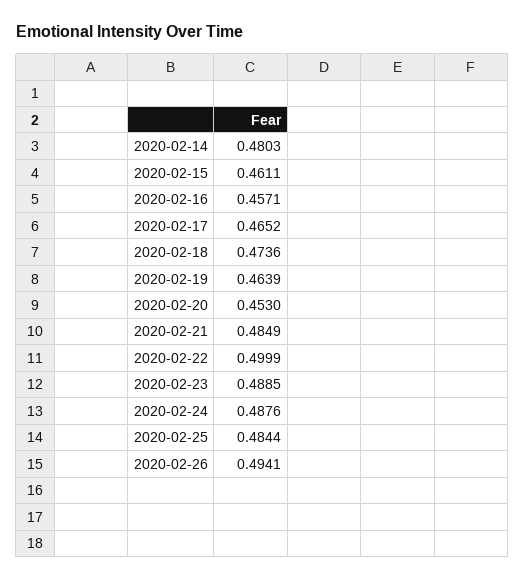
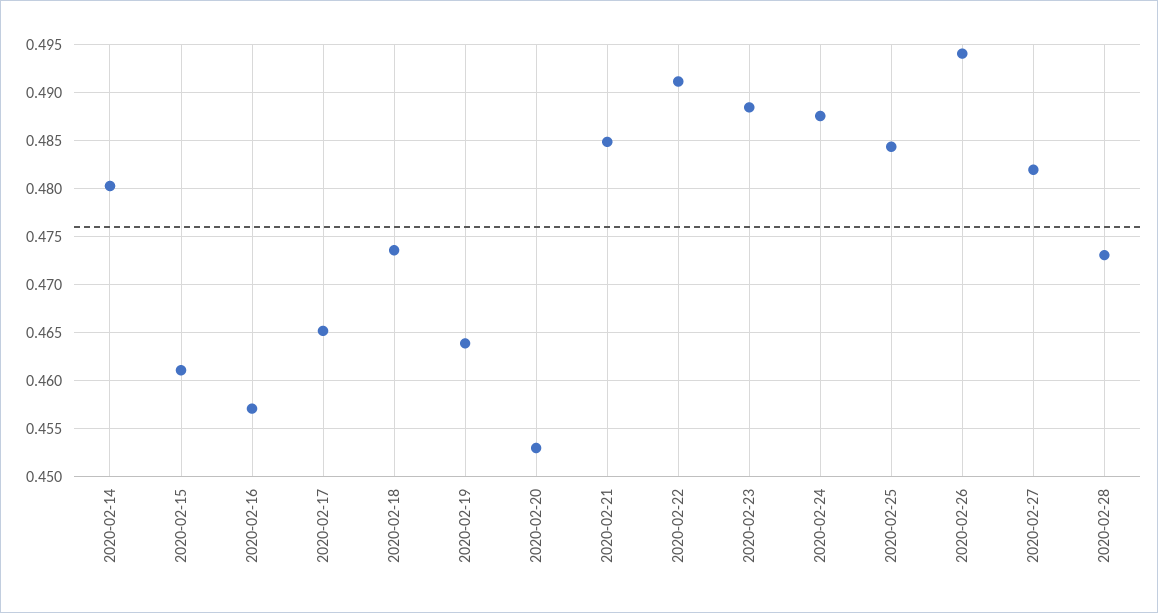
2020-02-22: 0.4999 -> 0.491
2020-02-27: none -> 0.482
2020-02-28: none -> 0.473

